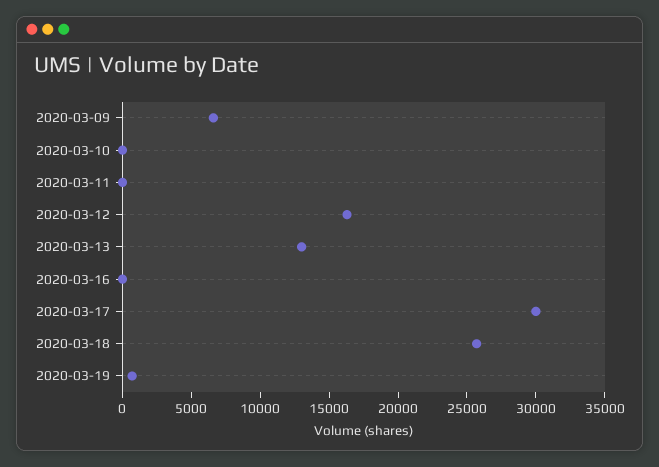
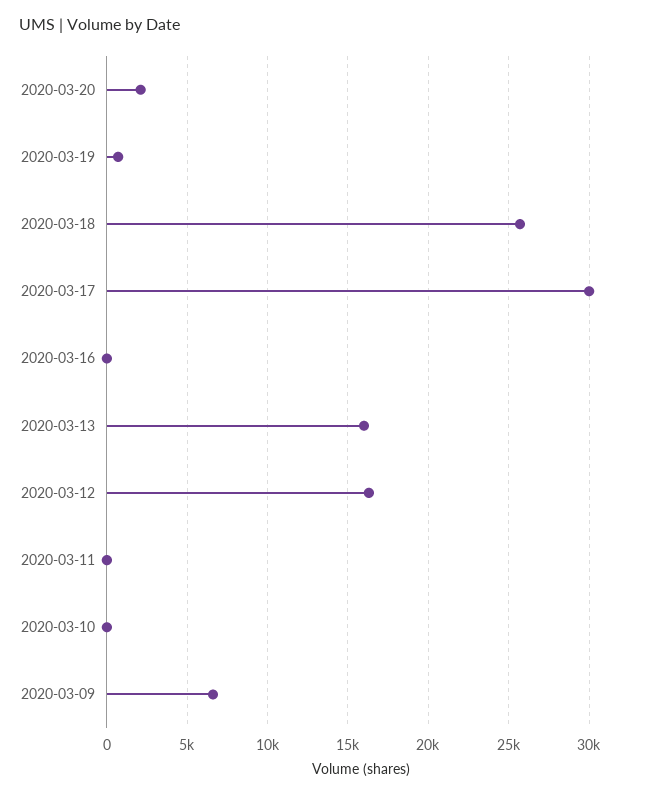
2020-03-13: 13000 -> 16000
2020-03-20: none -> 2000

